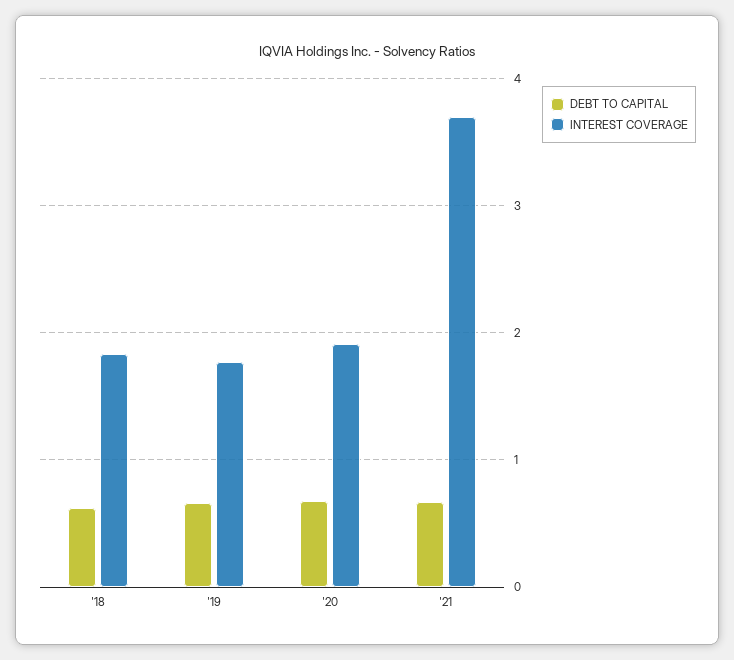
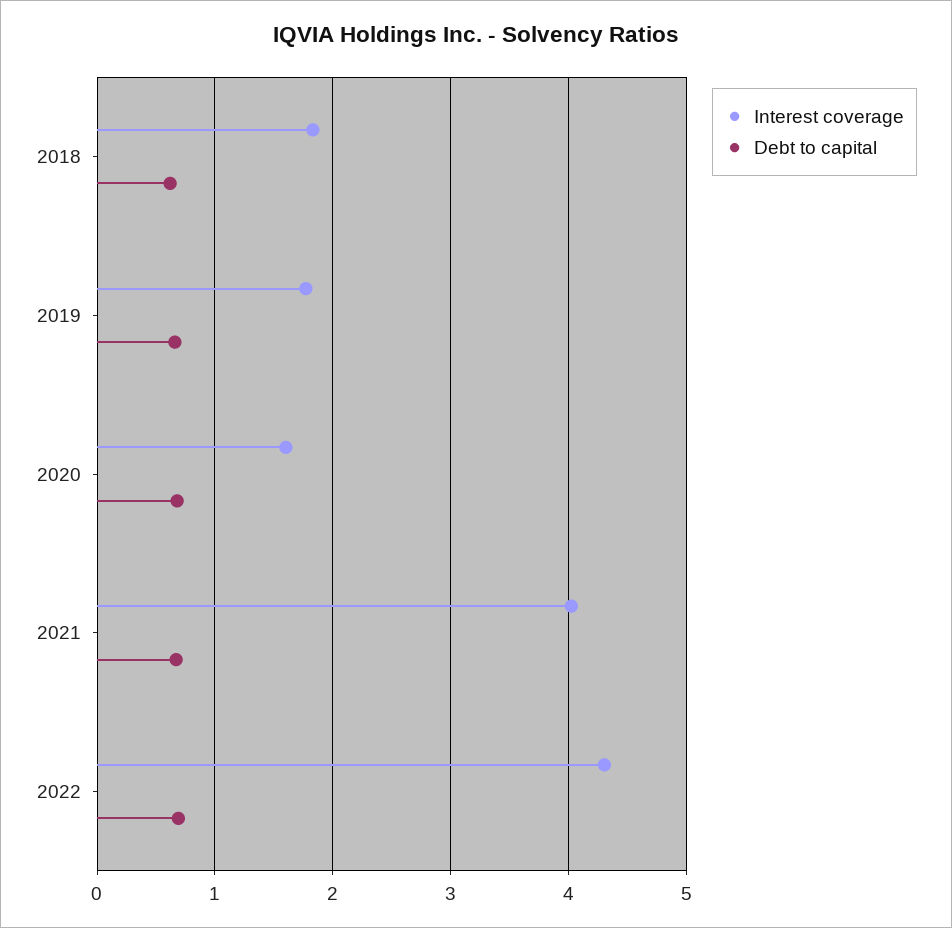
INTEREST COVERAGE, '20: 1.9 -> 1.6
INTEREST COVERAGE, '21: 3.7 -> 4
INTEREST COVERAGE, 2022: none -> 4.3
DEBT TO CAPITAL, 2022: none -> 0.7

